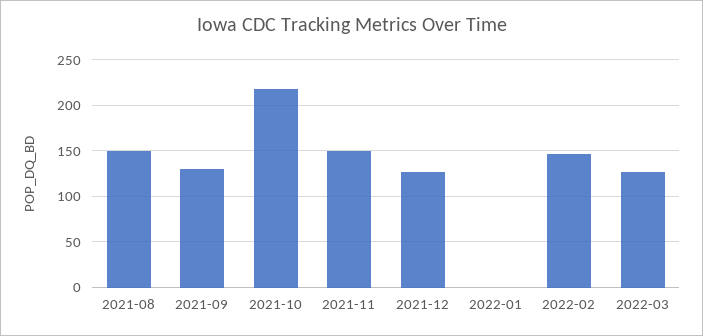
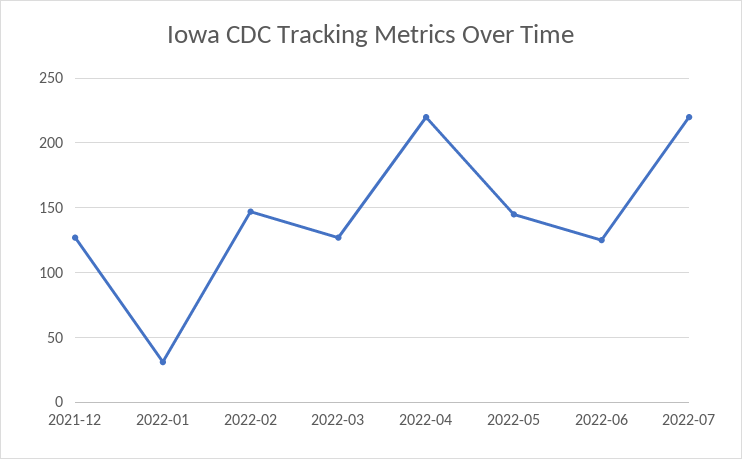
2021-08: 150 -> none
2021-09: 130 -> none
2021-10: 220 -> none
2021-11: 150 -> none
2022-01: 0 -> 30
2022-04: none -> 220
2022-05: none -> 145
2022-06: none -> 125
2022-07: none -> 220

